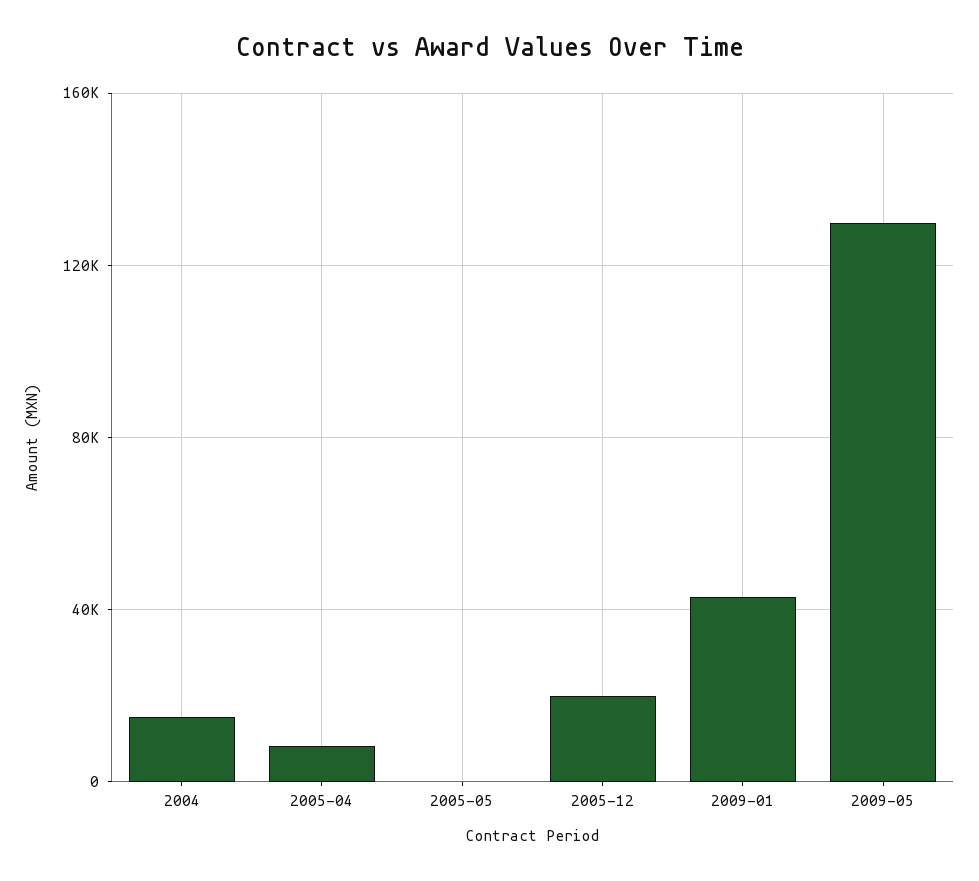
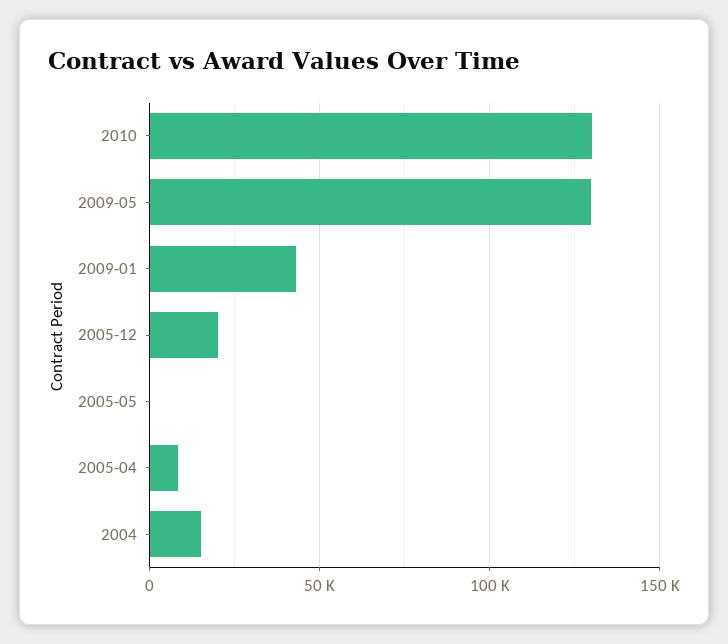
2010: none -> 130000

